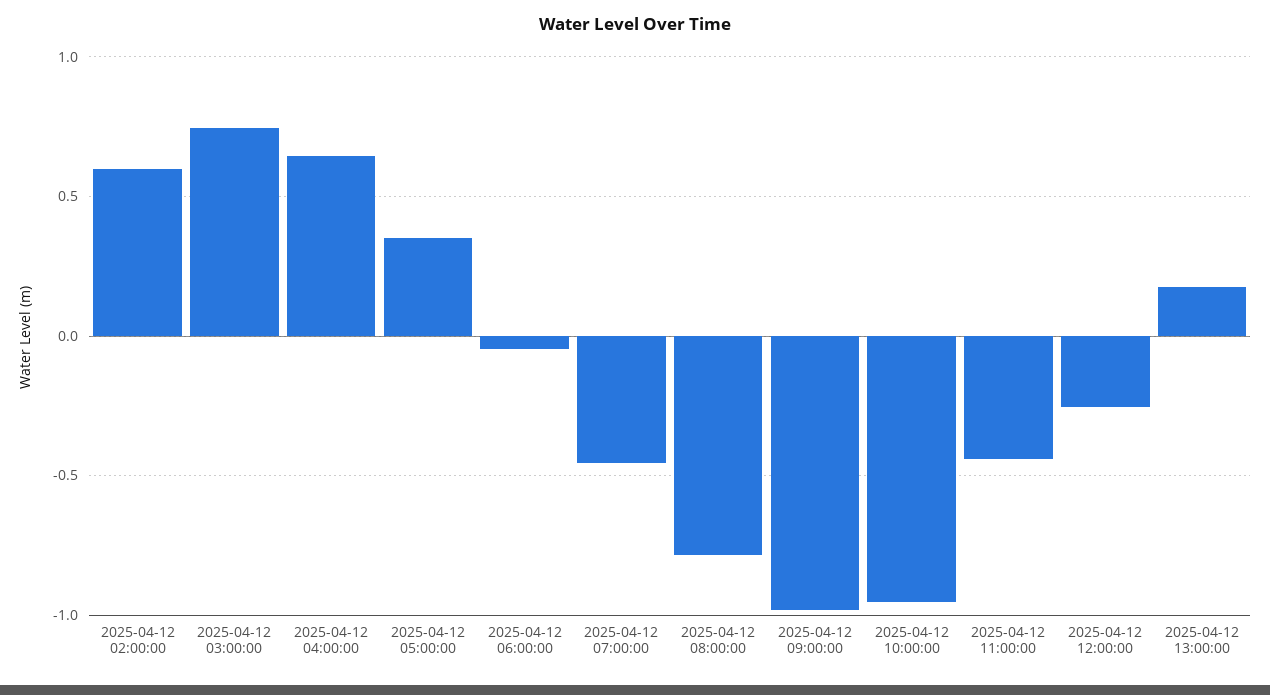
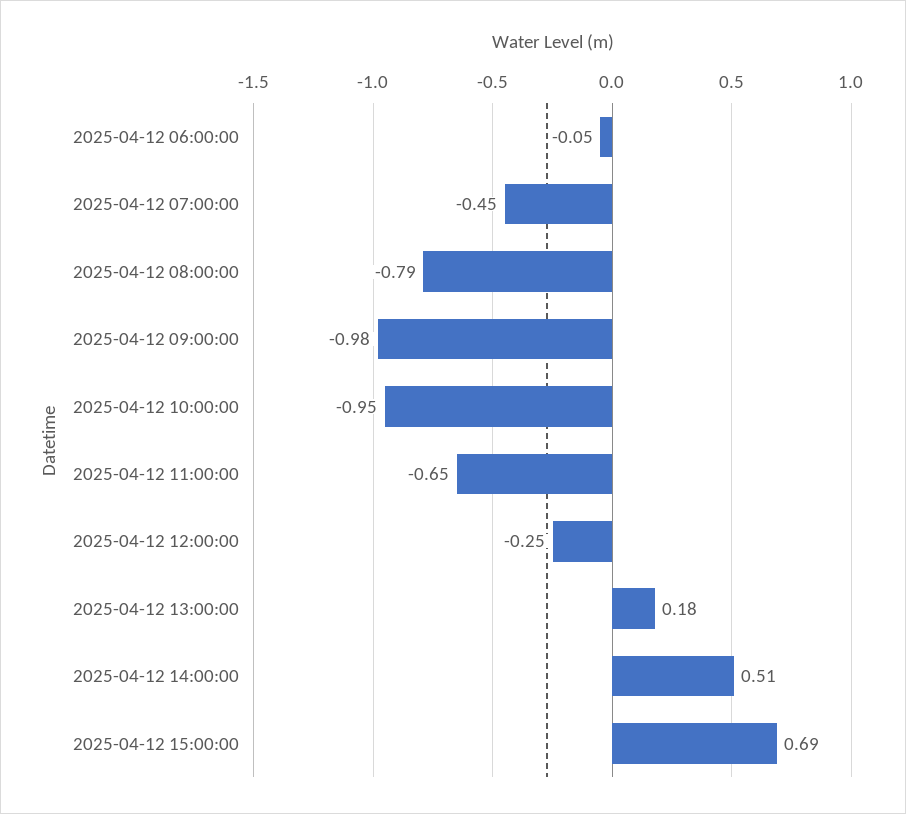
2025-04-12 02:00:00: 0.6 -> none
2025-04-12 03:00:00: 0.75 -> none
2025-04-12 04:00:00: 0.65 -> none
2025-04-12 05:00:00: 0.35 -> none
2025-04-12 11:00:00: -0.45 -> -0.65
2025-04-12 14:00:00: none -> 0.51
2025-04-12 15:00:00: none -> 0.69

